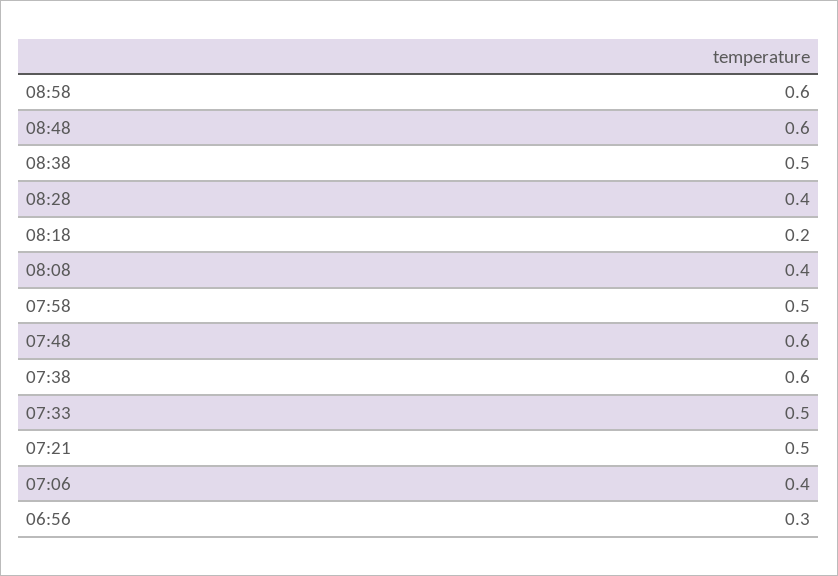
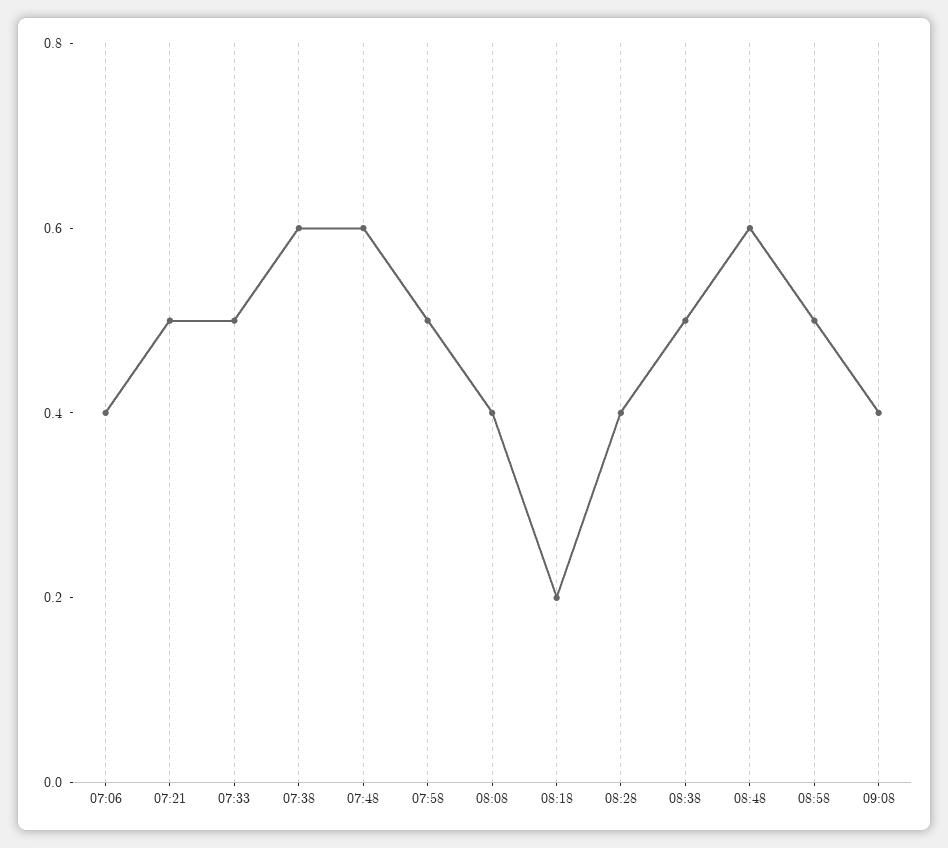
08:58: 0.6 -> 0.5
06:56: 0.3 -> none
09:08: none -> 0.4

